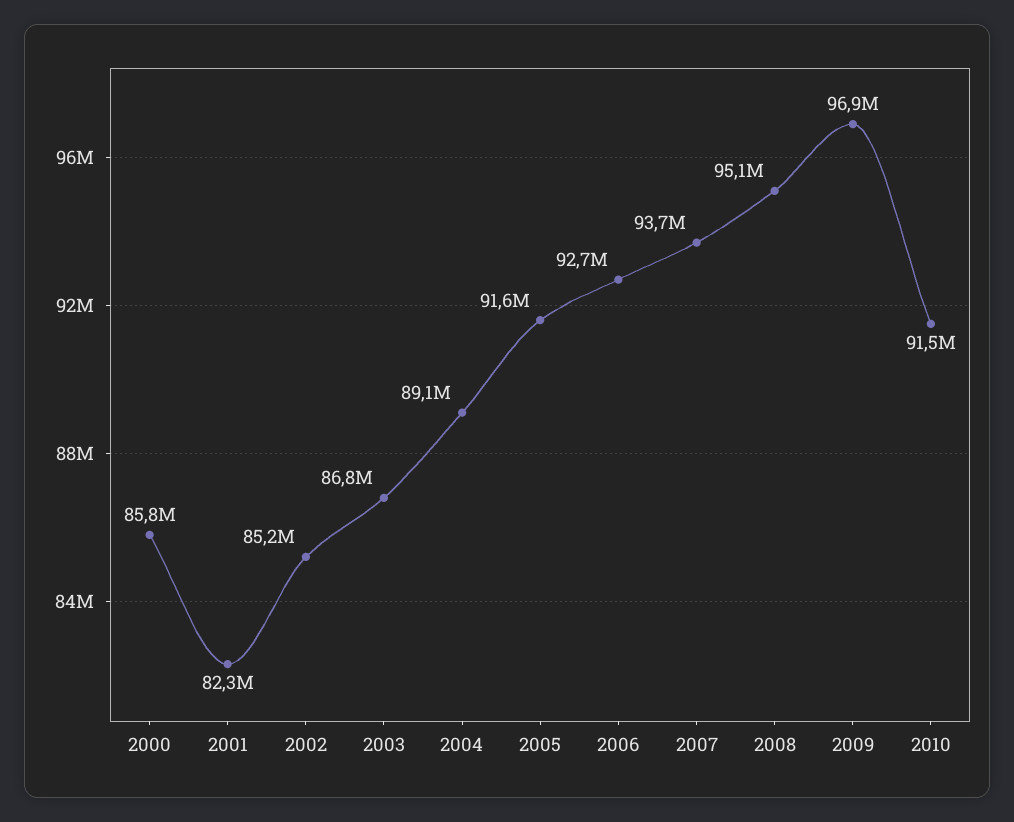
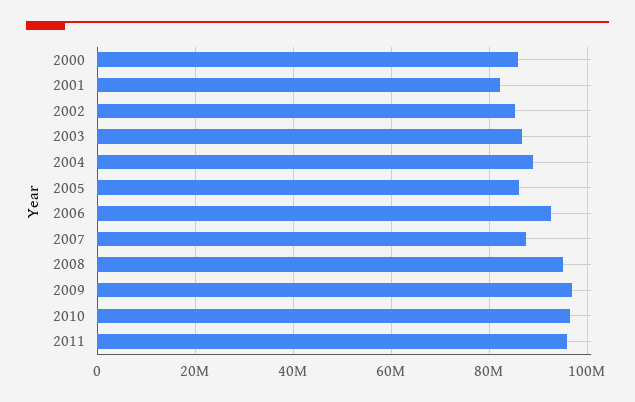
2005: 91600000 -> 86000000
2007: 93700000 -> 88000000
2010: 91500000 -> 96000000
2011: none -> 96000000

